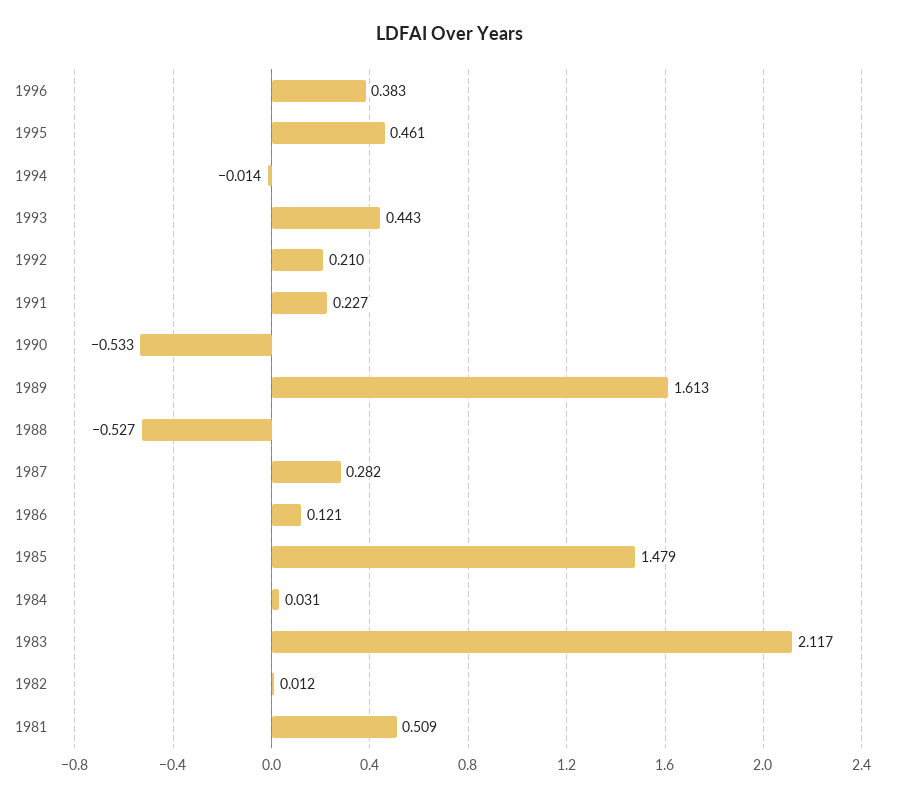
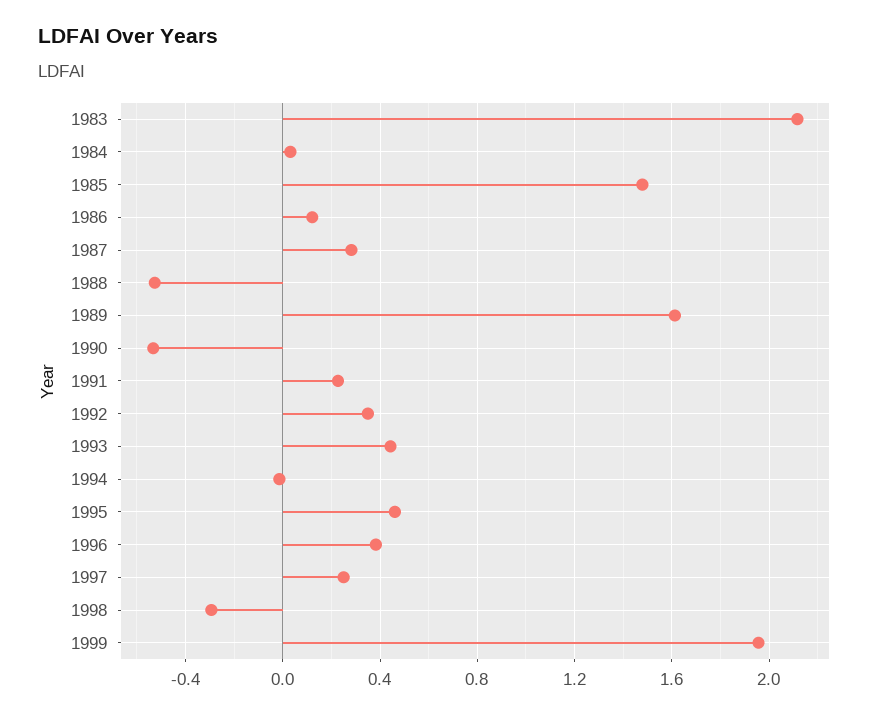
1992: 0.21 -> 0.35
1982: 0.012 -> none
1981: 0.509 -> none
1997: none -> 0.25
1998: none -> -0.3
1999: none -> 1.95

